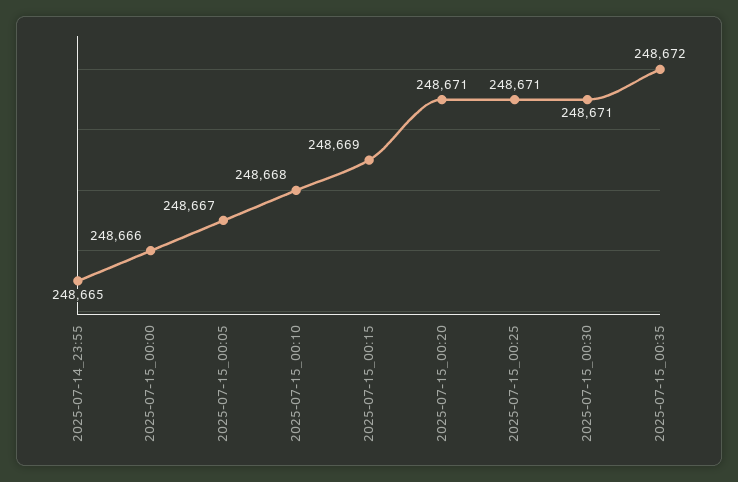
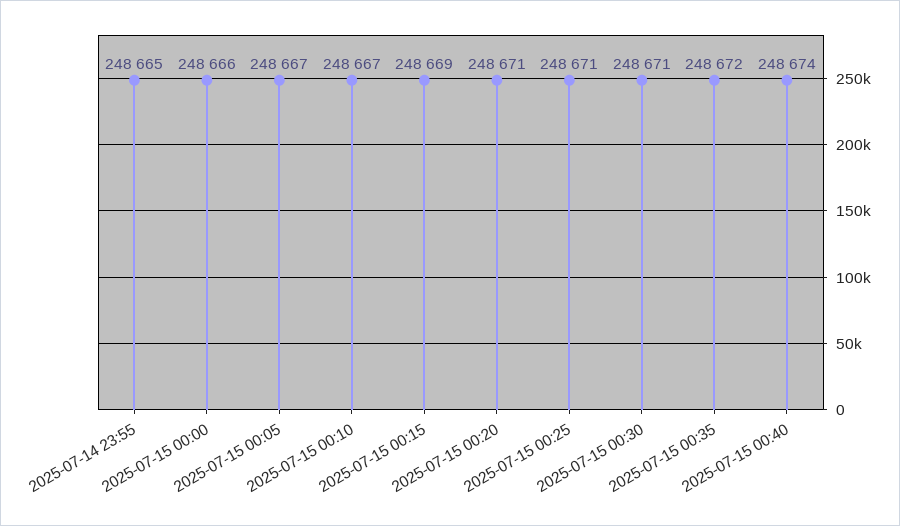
2025-07-15_00:10: 248668 -> 248667
2025-07-15 00:40: none -> 248674

